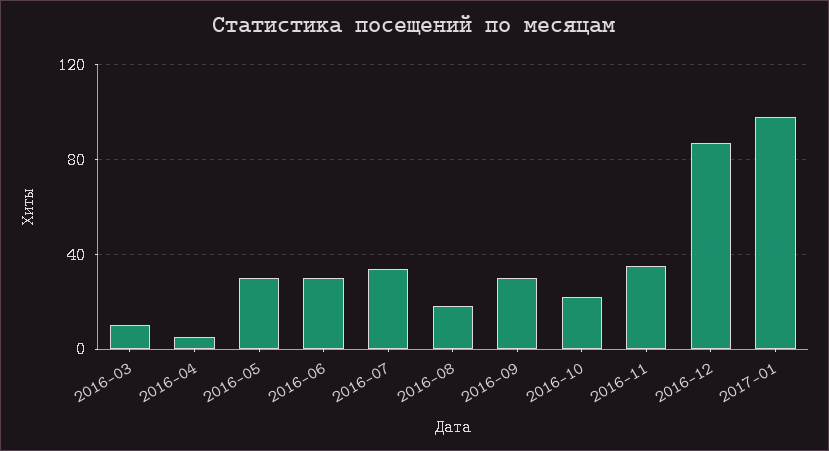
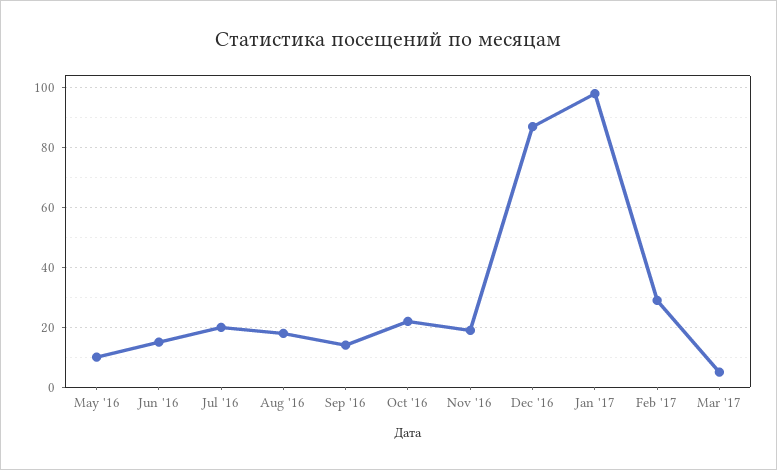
2016-03: 10 -> none
2016-04: 5 -> none
2016-05: 30 -> 10
2016-06: 30 -> 15
2016-07: 35 -> 20
2016-09: 30 -> 15
2016-11: 35 -> 20
Feb '17: none -> 30
Mar '17: none -> 5

